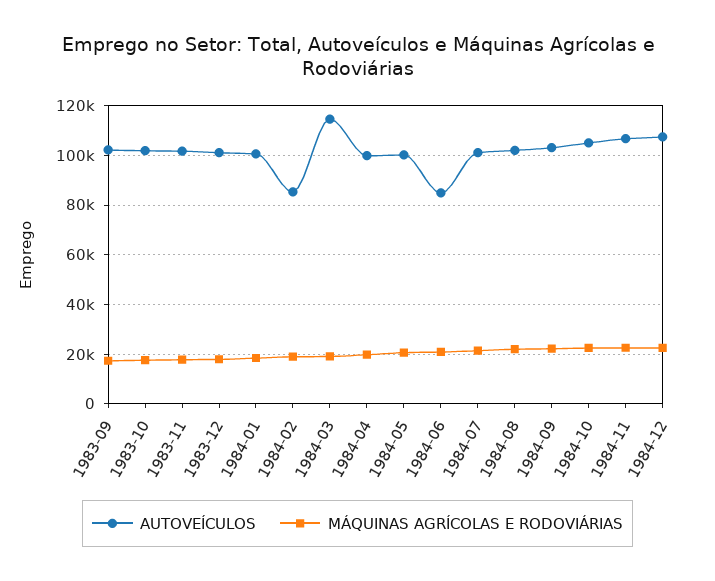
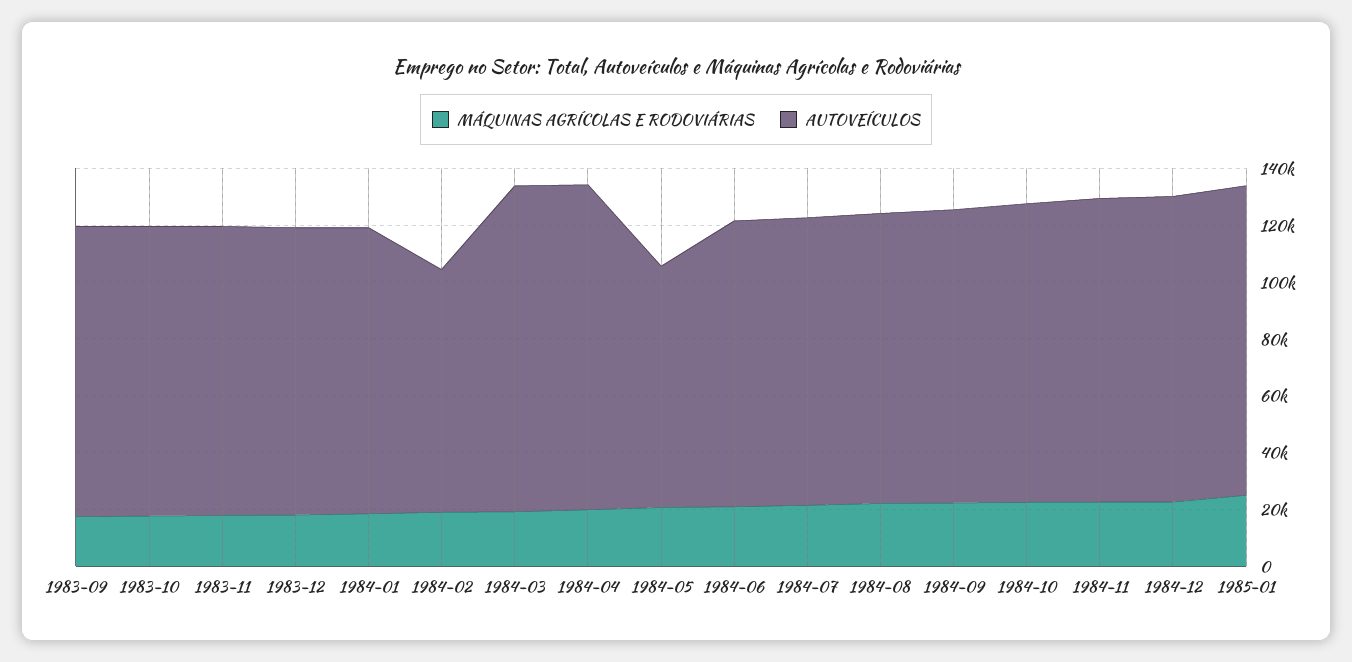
AUTOVEÍCULOS, 1984-04: 100000 -> 115000
AUTOVEÍCULOS, 1984-05: 100000 -> 85000
AUTOVEÍCULOS, 1984-06: 85000 -> 100000
MÁQUINAS AGRÍCOLAS E RODOVIÁRIAS, 1985-01: none -> 25000
AUTOVEÍCULOS, 1985-01: none -> 110000

